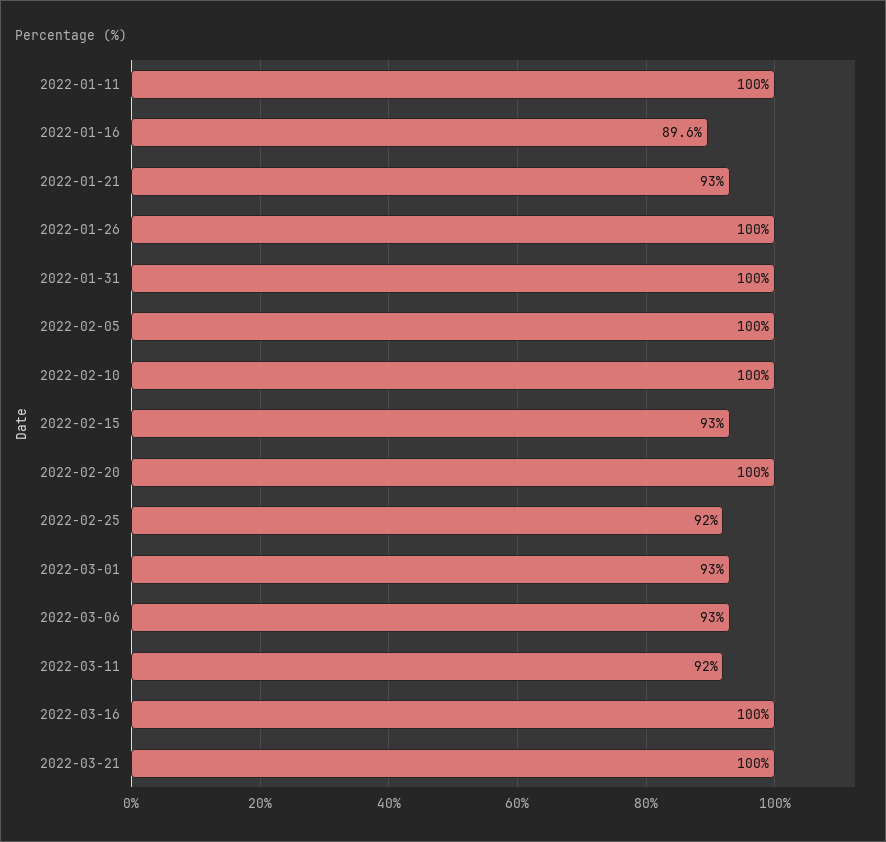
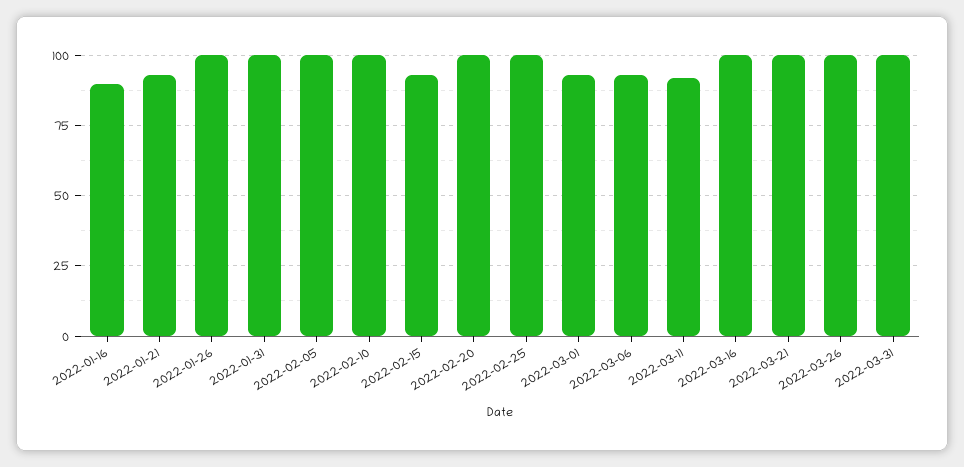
2022-01-11: 100 -> none
2022-02-25: 92 -> 100
2022-03-26: none -> 100
2022-03-31: none -> 100

